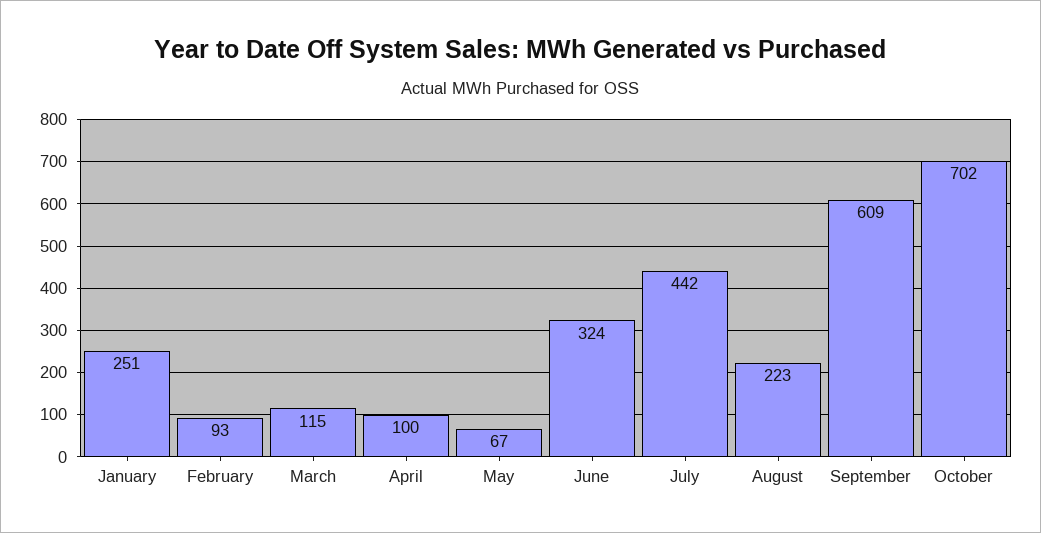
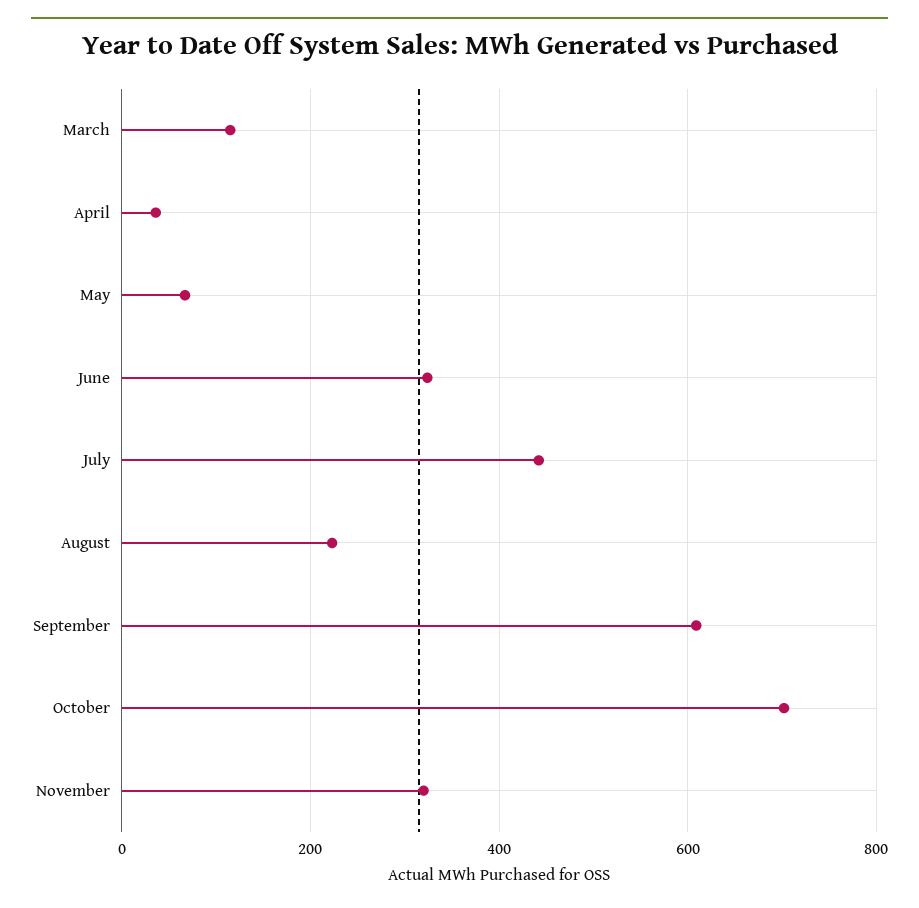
January: 251 -> none
February: 93 -> none
April: 100 -> 40
November: none -> 320

